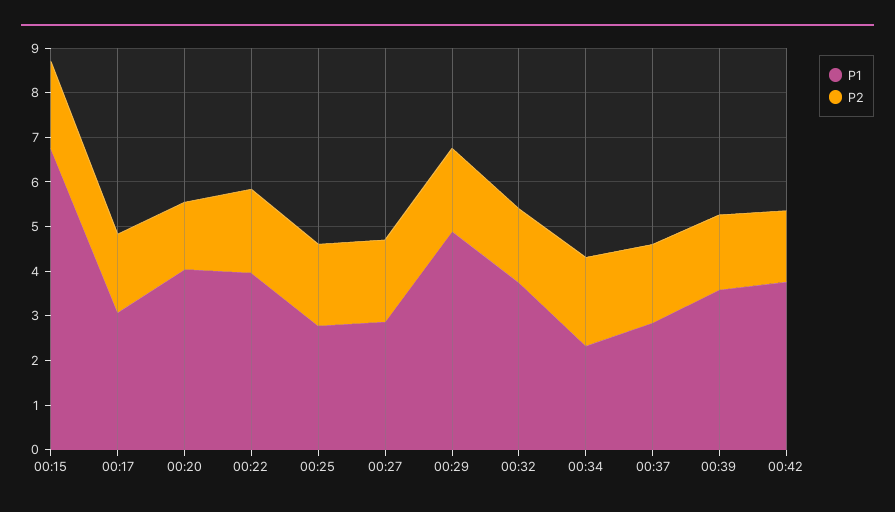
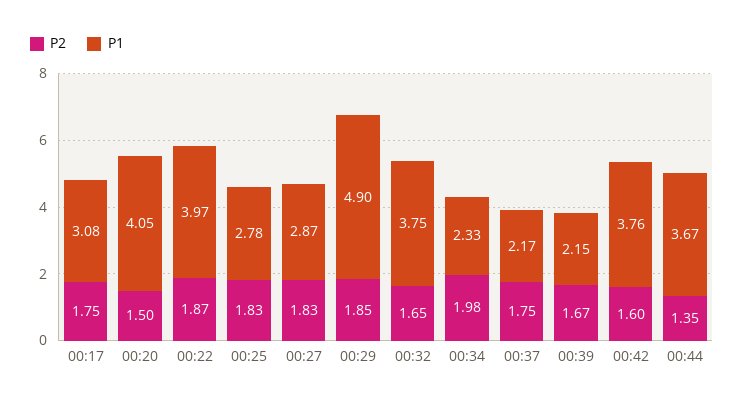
P1, 00:15: 6.8 -> none
P2, 00:15: 2 -> none
P1, 00:37: 2.8 -> 2.17
P1, 00:39: 3.6 -> 2.15
P2, 00:44: none -> 1.35
P1, 00:44: none -> 3.67

